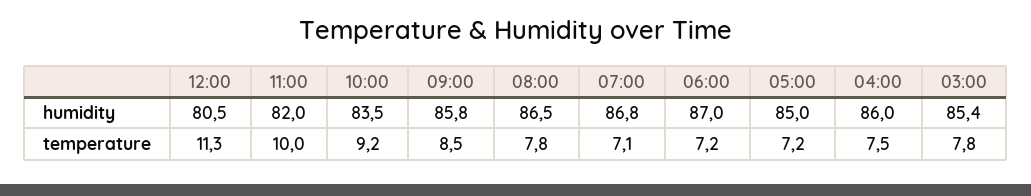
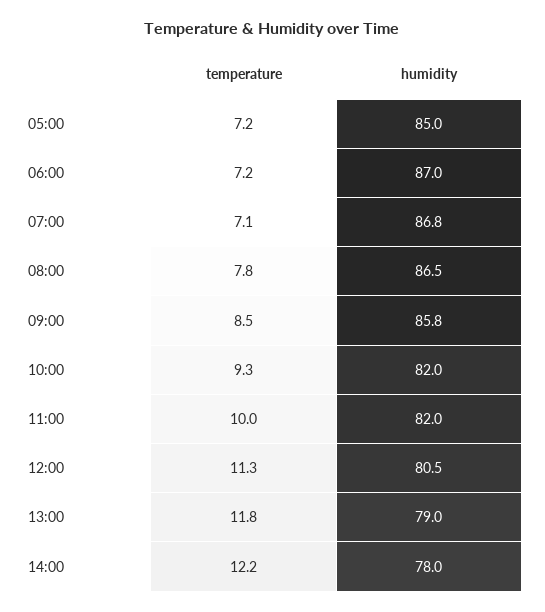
10:00, humidity: 83.5 -> 82
04:00, humidity: 86 -> none
03:00, humidity: 85.4 -> none
10:00, temperature: 9.2 -> 9.3
04:00, temperature: 7.5 -> none
03:00, temperature: 7.8 -> none
13:00, temperature: none -> 11.8
13:00, humidity: none -> 79
14:00, temperature: none -> 12.2
14:00, humidity: none -> 78

